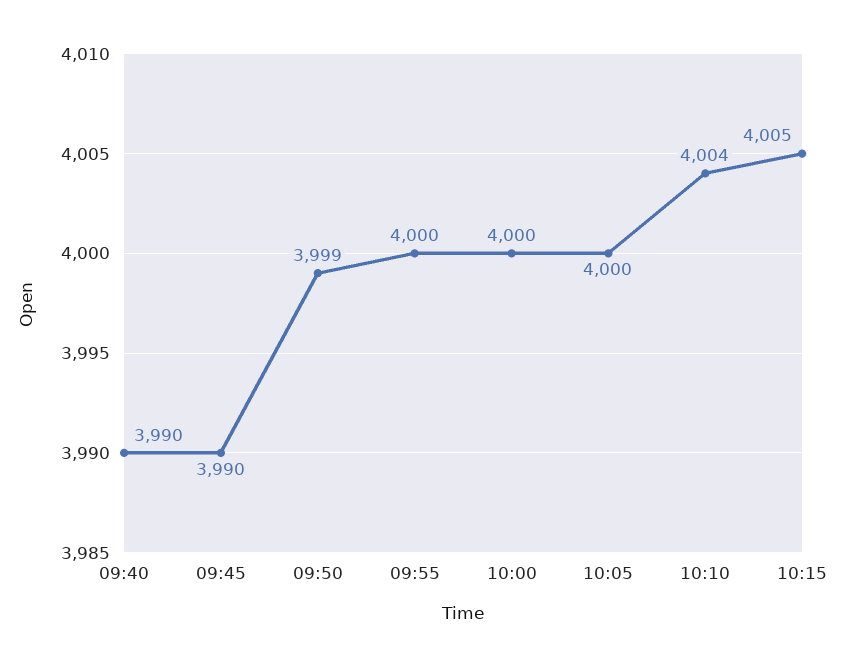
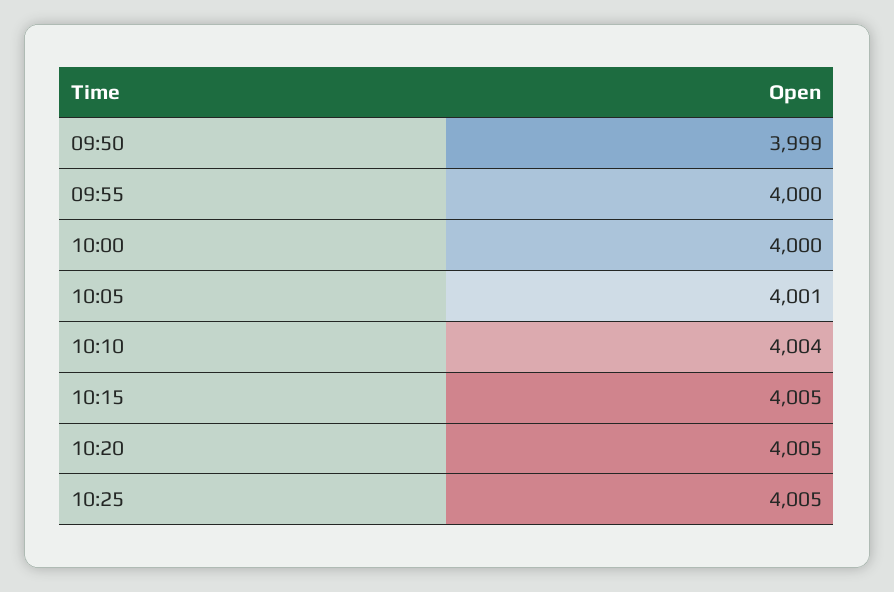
09:40: 3990 -> none
09:45: 3990 -> none
10:05: 4000 -> 4001
10:20: none -> 4005
10:25: none -> 4005

